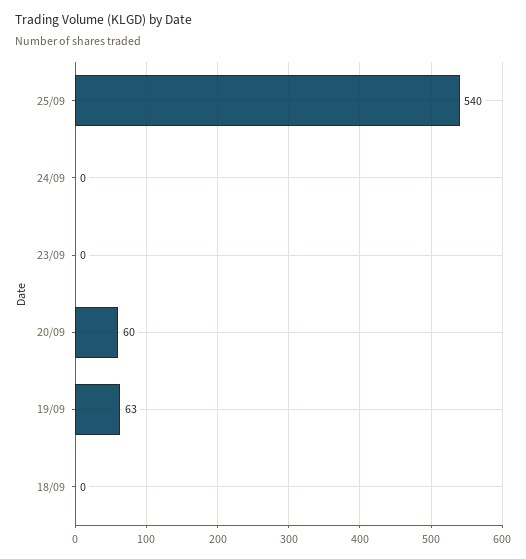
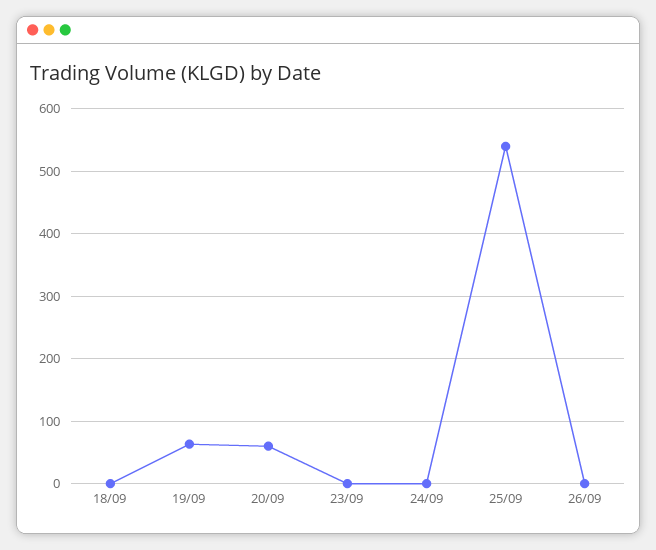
26/09: none -> 0

